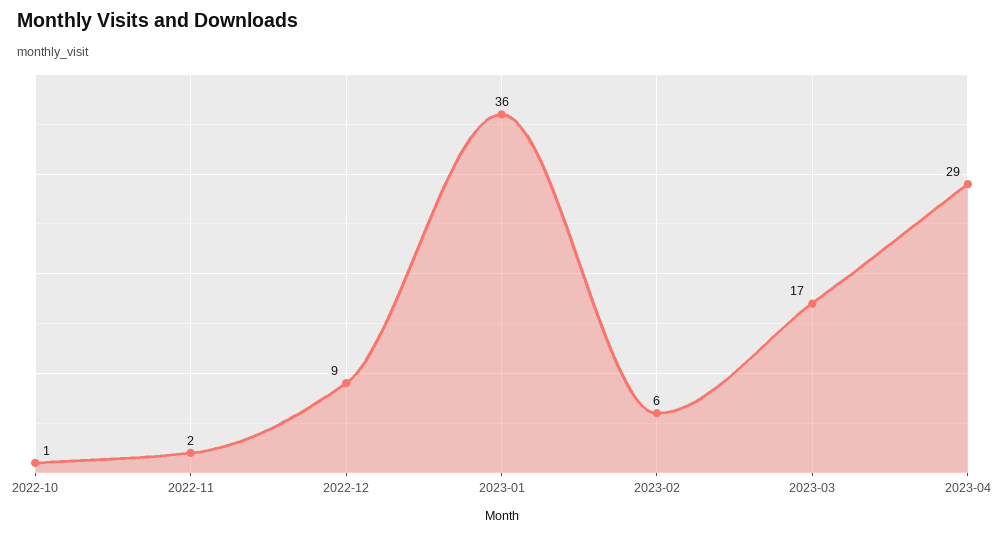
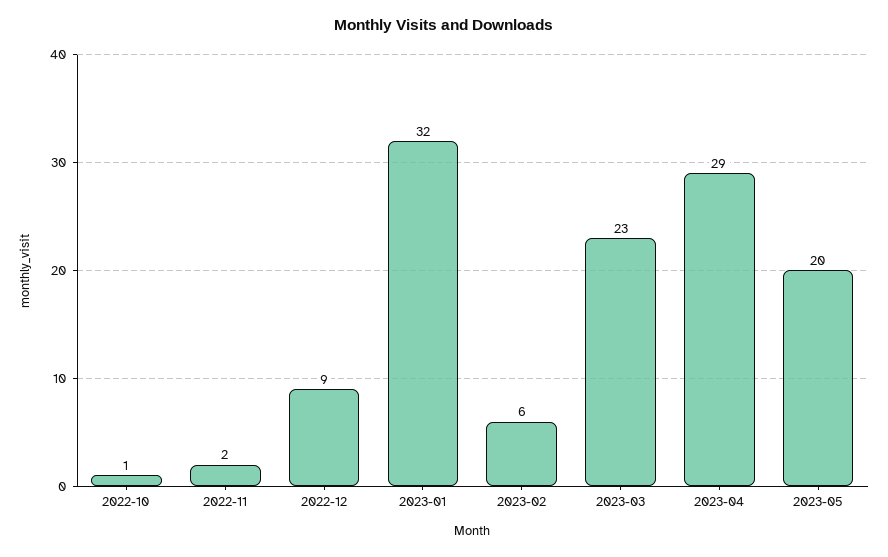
2023-01: 36 -> 32
2023-03: 17 -> 23
2023-05: none -> 20

